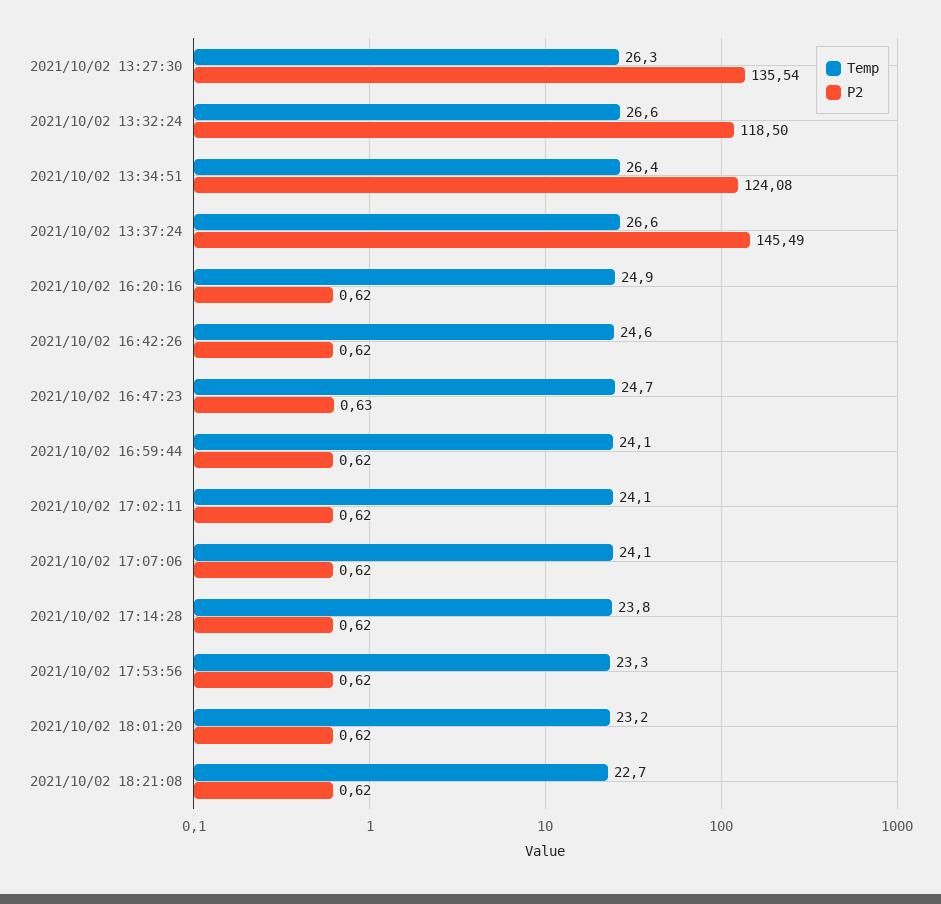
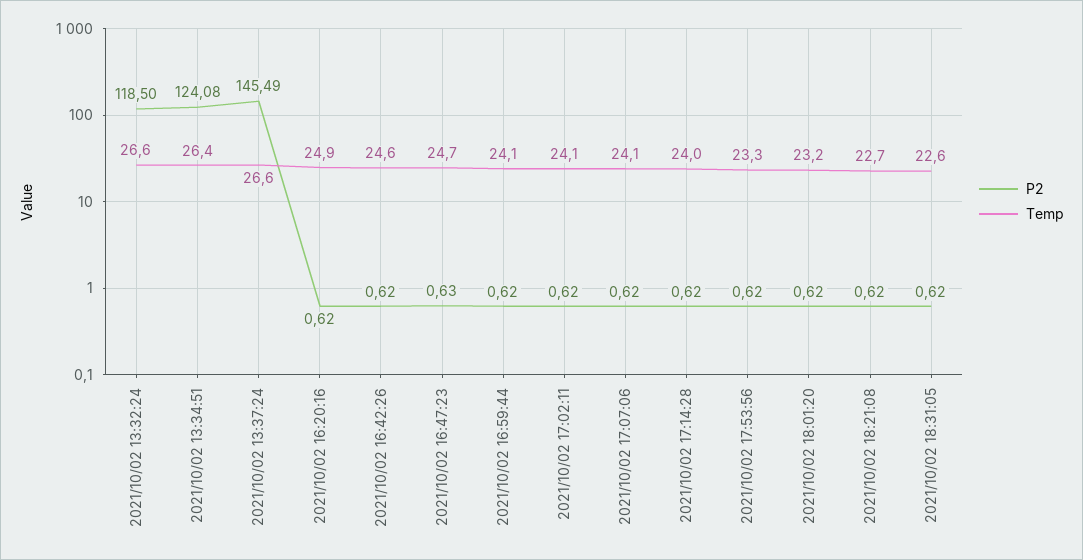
Temp, 2021/10/02 13:27:30: 26.3 -> none
P2, 2021/10/02 13:27:30: 135.54 -> none
Temp, 2021/10/02 17:14:28: 23.8 -> 24
P2, 2021/10/02 18:31:05: none -> 0.62
Temp, 2021/10/02 18:31:05: none -> 22.6

